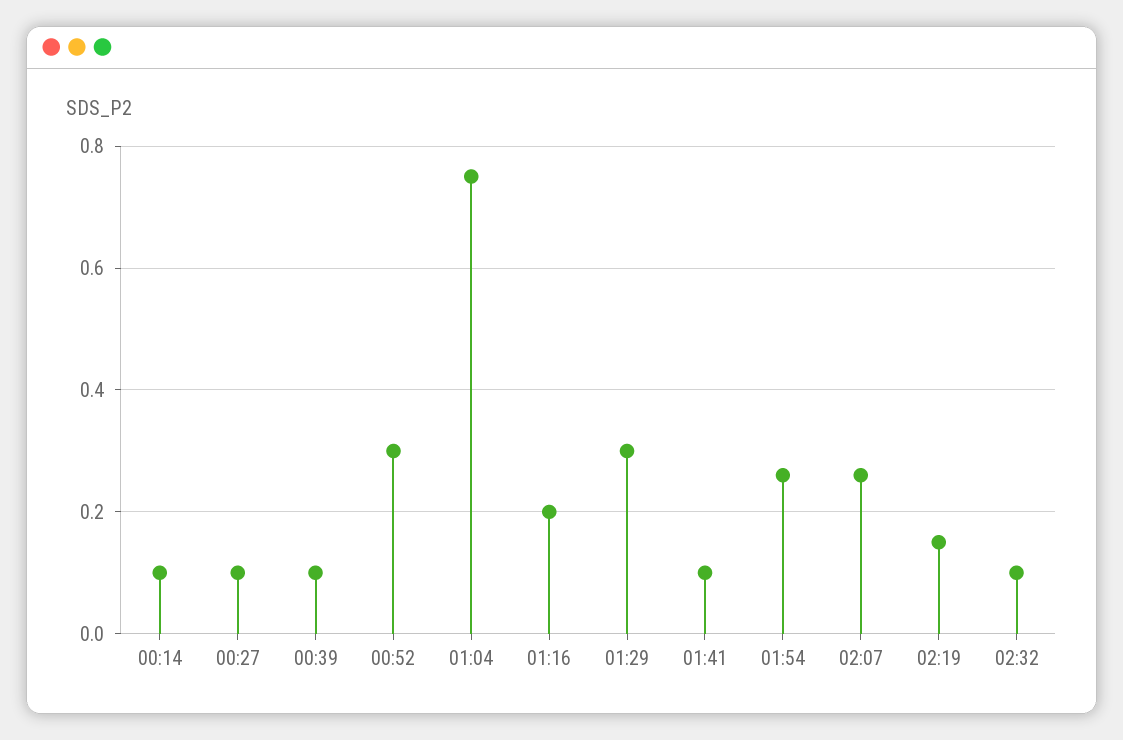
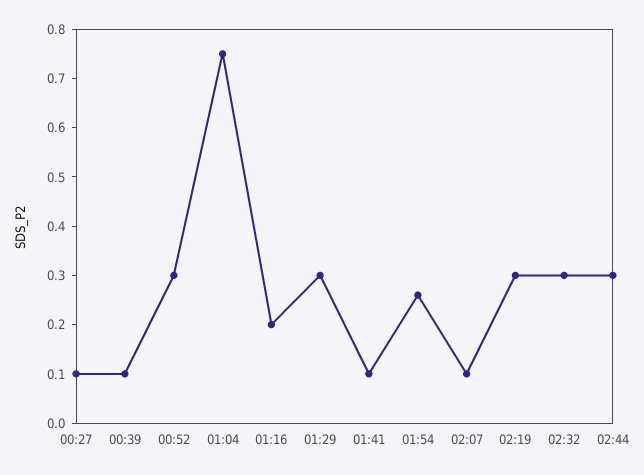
00:14: 0.1 -> none
02:07: 0.25 -> 0.1
02:19: 0.15 -> 0.3
02:32: 0.1 -> 0.3
02:44: none -> 0.3

